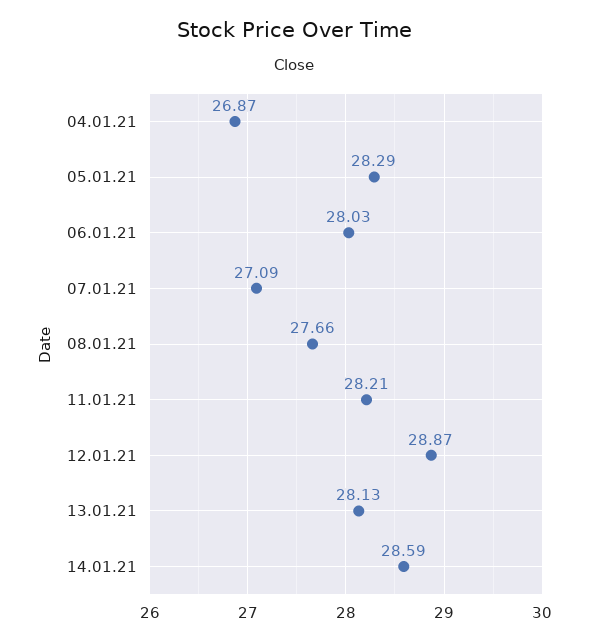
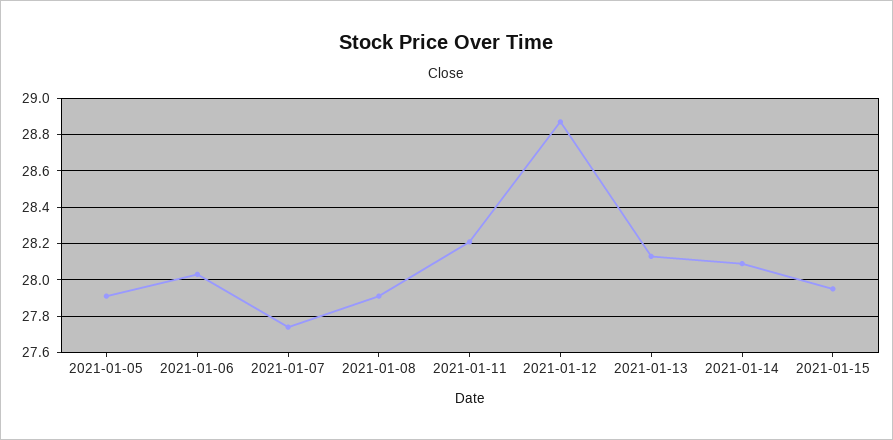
04.01.21: 26.87 -> none
05.01.21: 28.29 -> 27.9
07.01.21: 27.09 -> 27.75
08.01.21: 27.66 -> 27.9
14.01.21: 28.59 -> 28.1
2021-01-15: none -> 27.95

